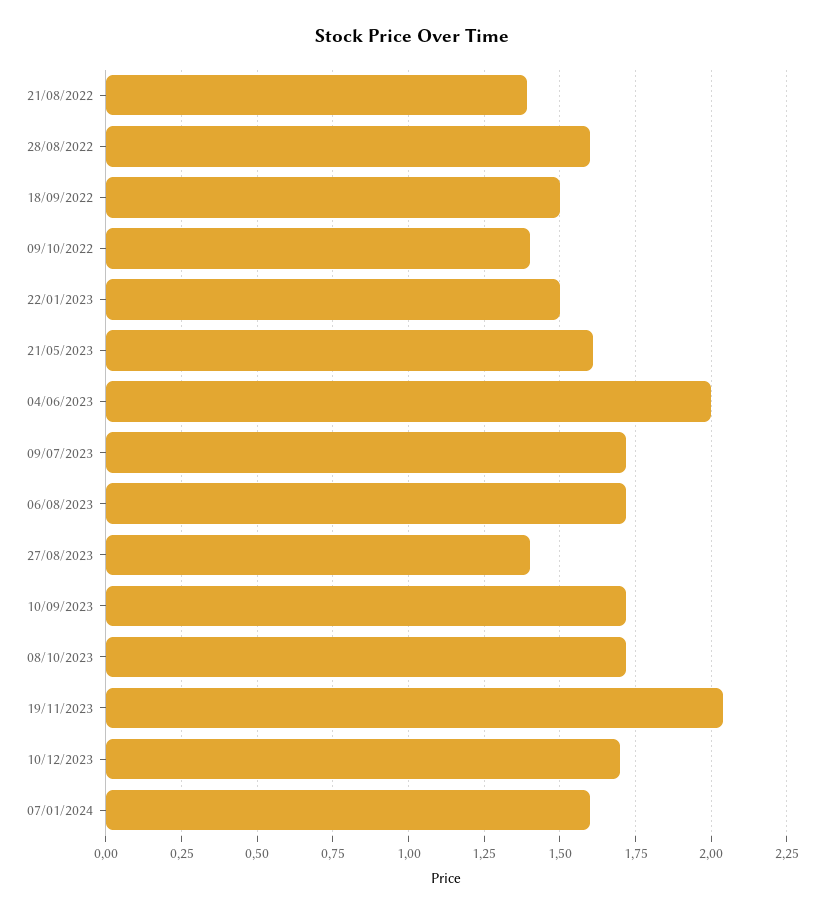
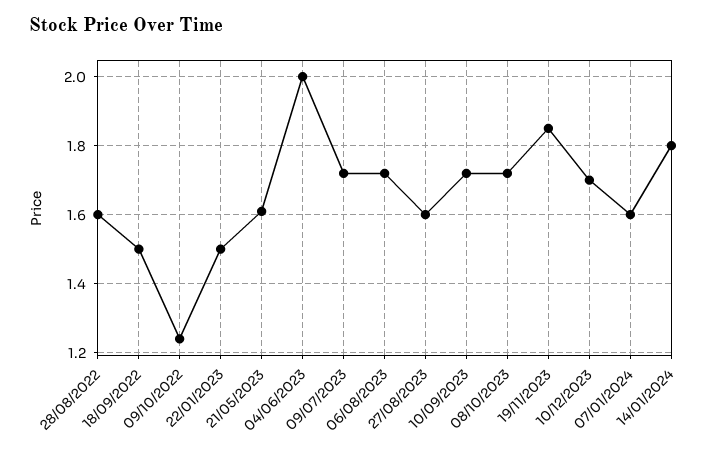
21/08/2022: 1.4 -> none
09/10/2022: 1.4 -> 1.25
27/08/2023: 1.4 -> 1.6
19/11/2023: 2.05 -> 1.85
14/01/2024: none -> 1.8

